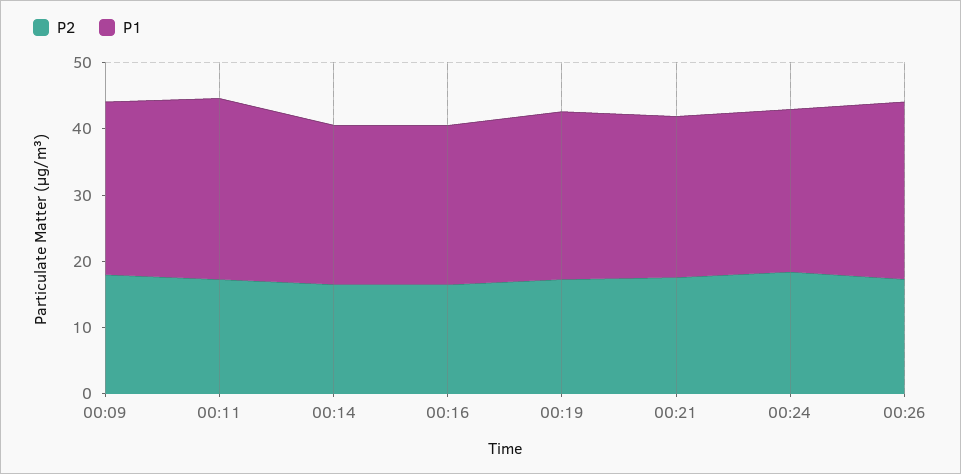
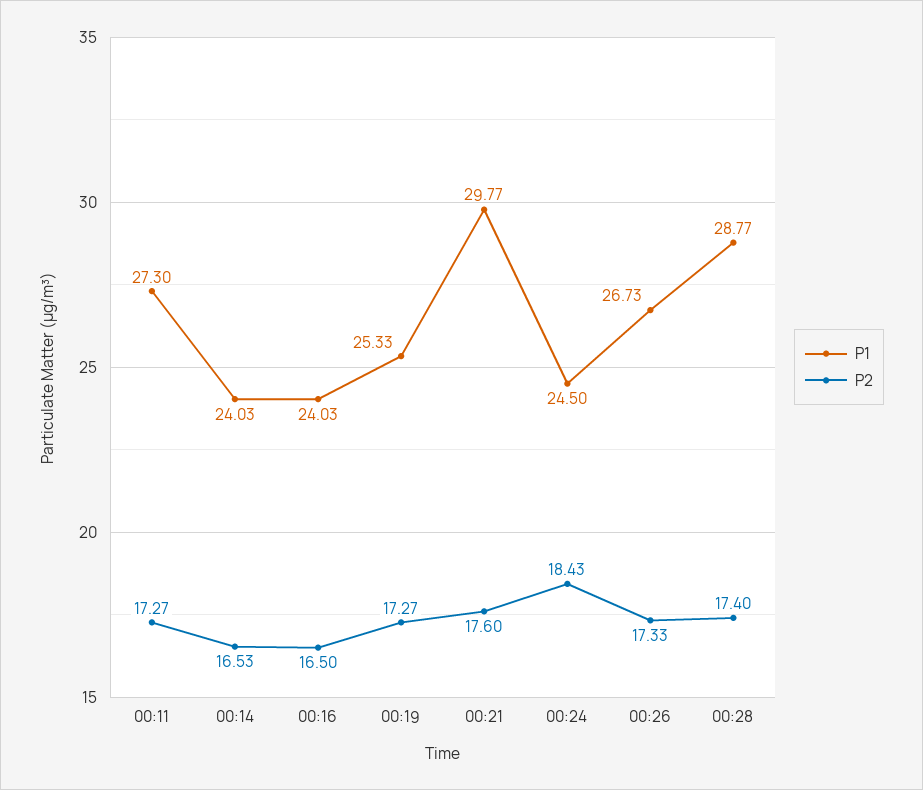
P2, 00:09: 18 -> none
P1, 00:09: 26 -> none
P1, 00:21: 24 -> 29.77
P1, 00:28: none -> 28.77
P2, 00:28: none -> 17.4

